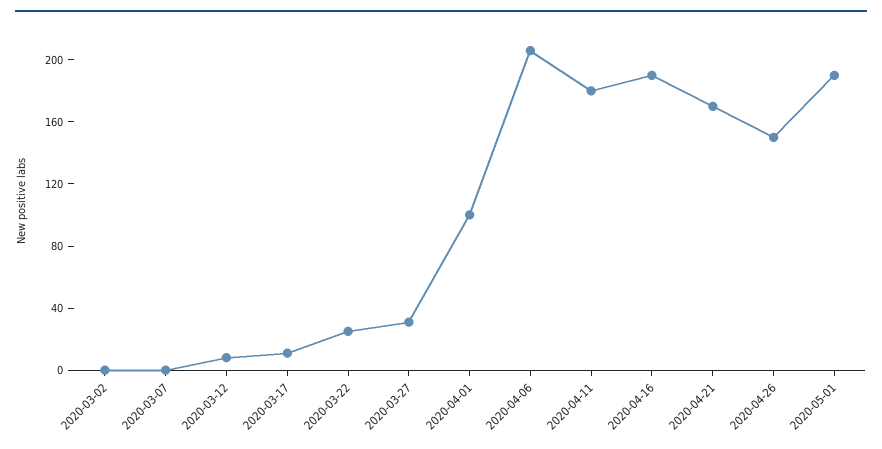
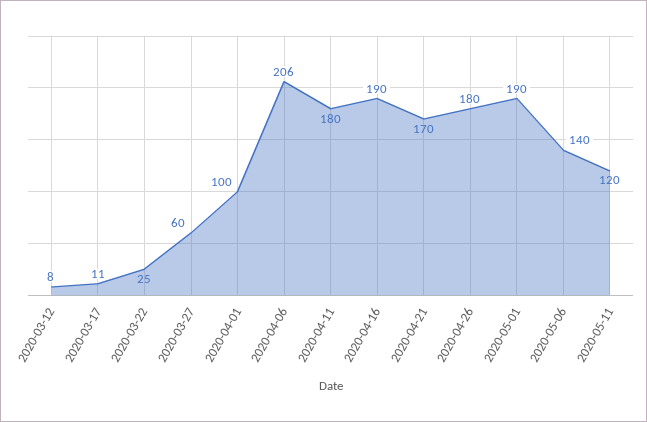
2020-03-02: 0 -> none
2020-03-07: 0 -> none
2020-03-27: 30 -> 60
2020-04-26: 150 -> 180
2020-05-06: none -> 140
2020-05-11: none -> 120

